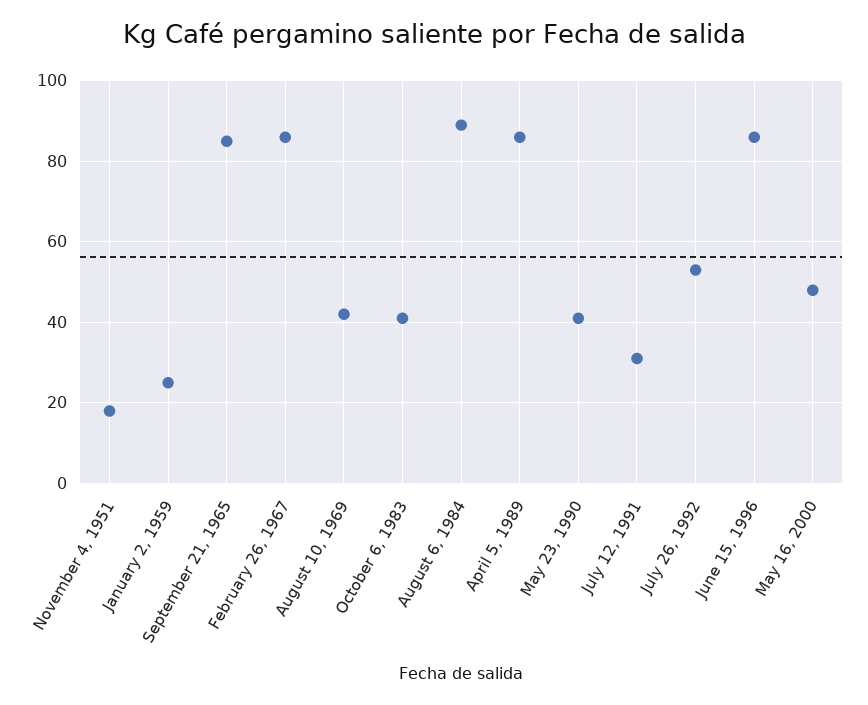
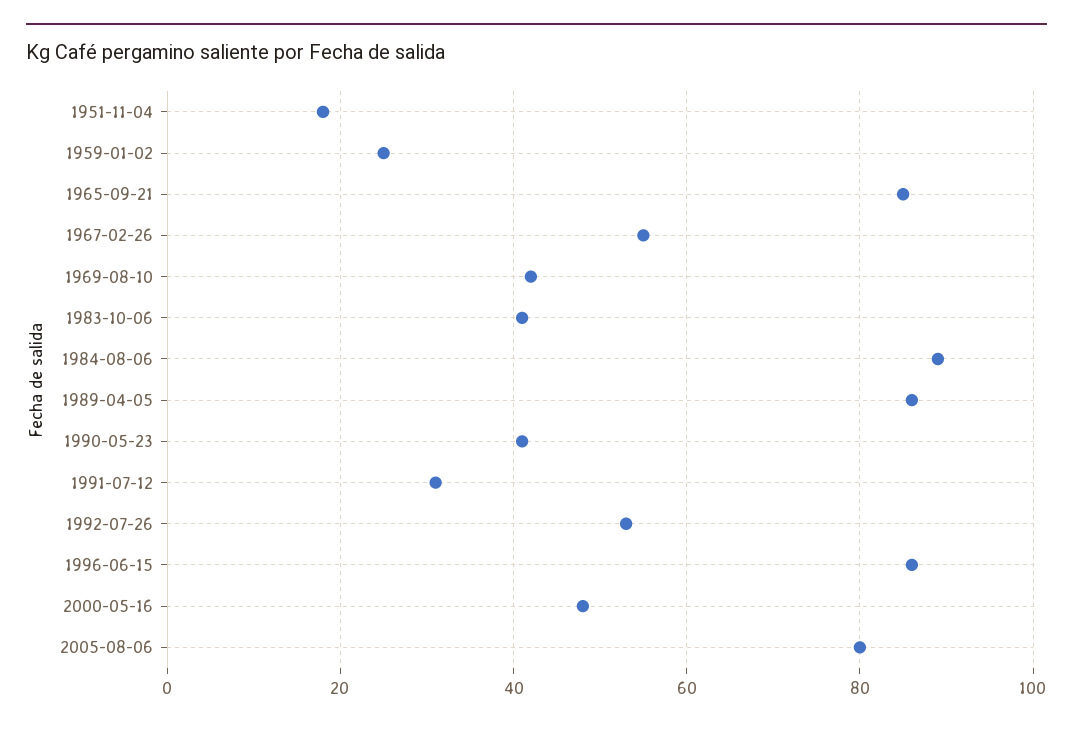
February 26, 1967: 85 -> 55
2005-08-06: none -> 80

